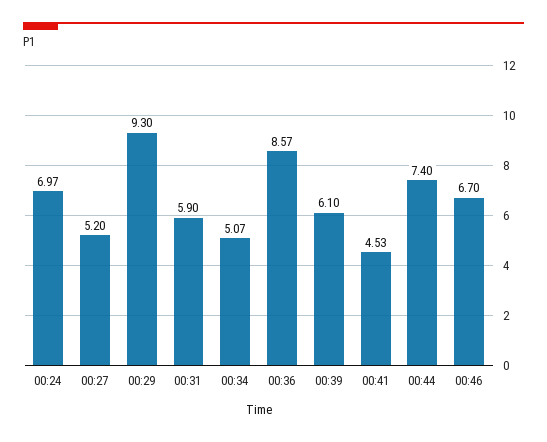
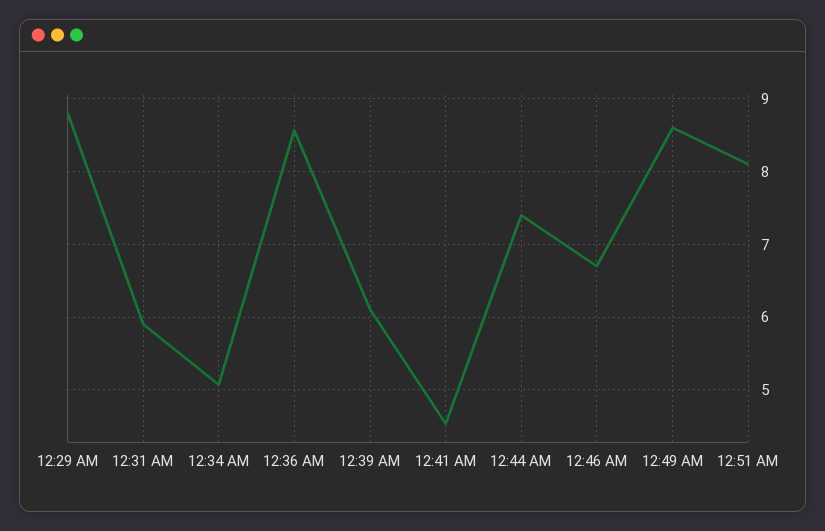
00:24: 6.97 -> none
00:27: 5.2 -> none
00:29: 9.3 -> 8.8
12:49 AM: none -> 8.6
12:51 AM: none -> 8.1

